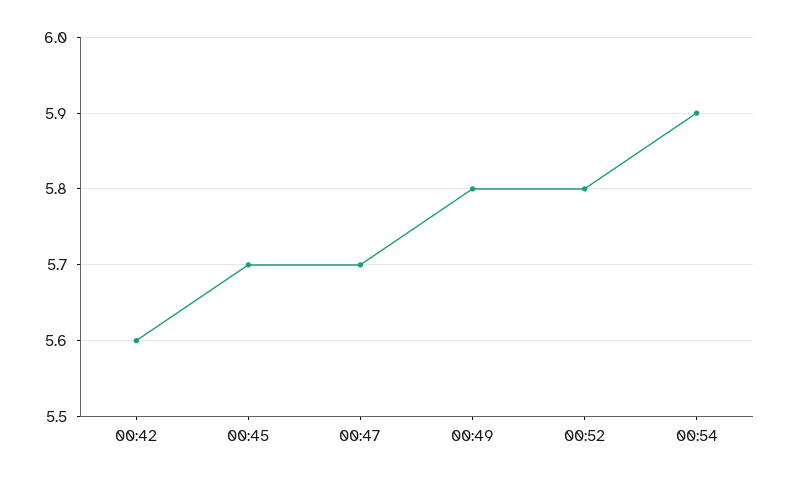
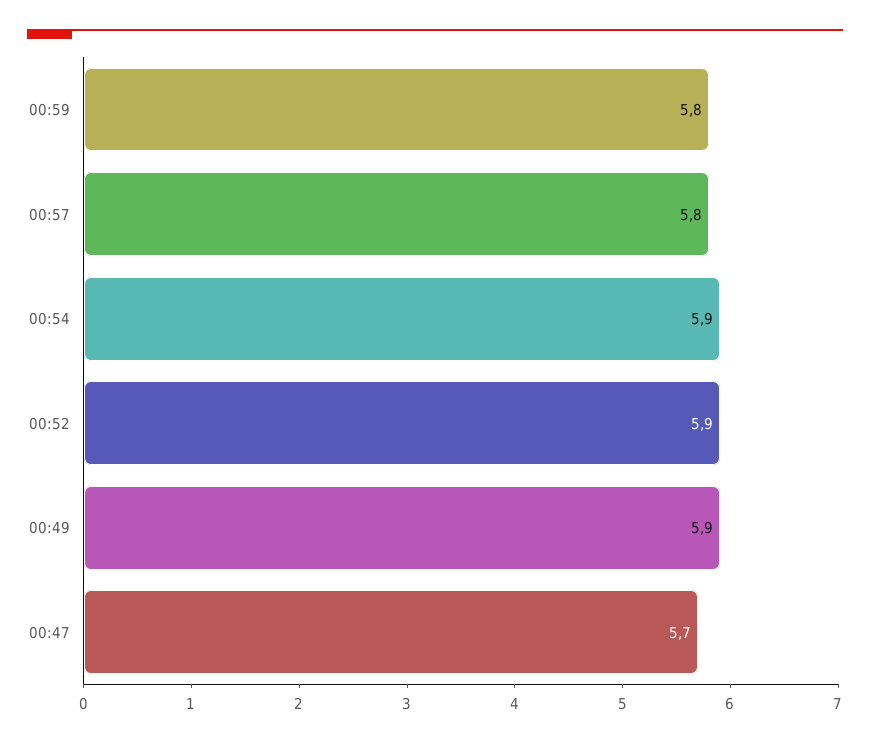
00:42: 5.6 -> none
00:45: 5.7 -> none
00:49: 5.8 -> 5.9
00:52: 5.8 -> 5.9
00:59: none -> 5.8
00:57: none -> 5.8

